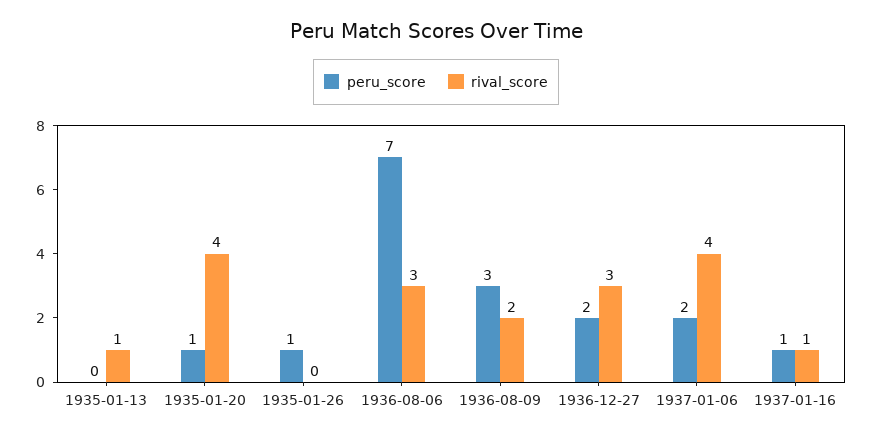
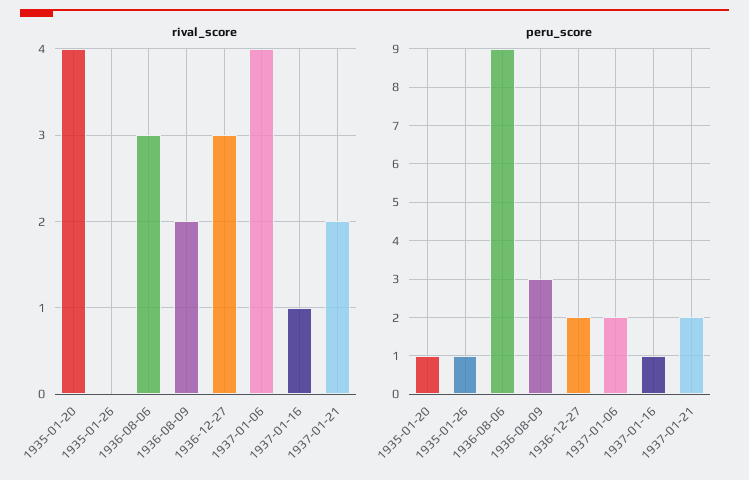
peru_score, 1935-01-13: 0 -> none
rival_score, 1935-01-13: 1 -> none
peru_score, 1936-08-06: 7 -> 9
rival_score, 1937-01-21: none -> 2
peru_score, 1937-01-21: none -> 2

